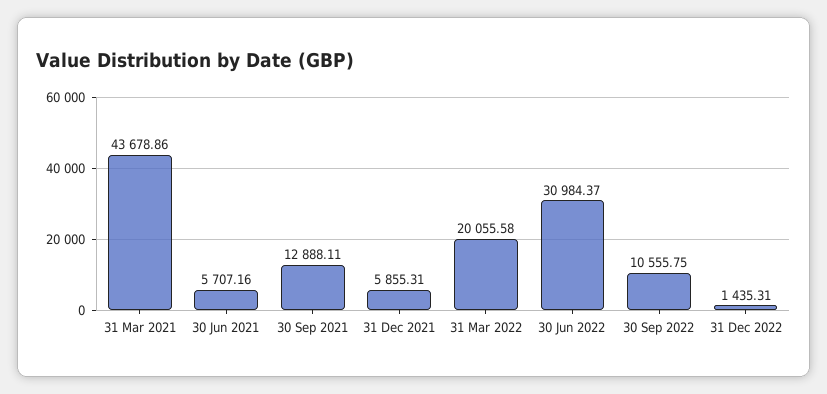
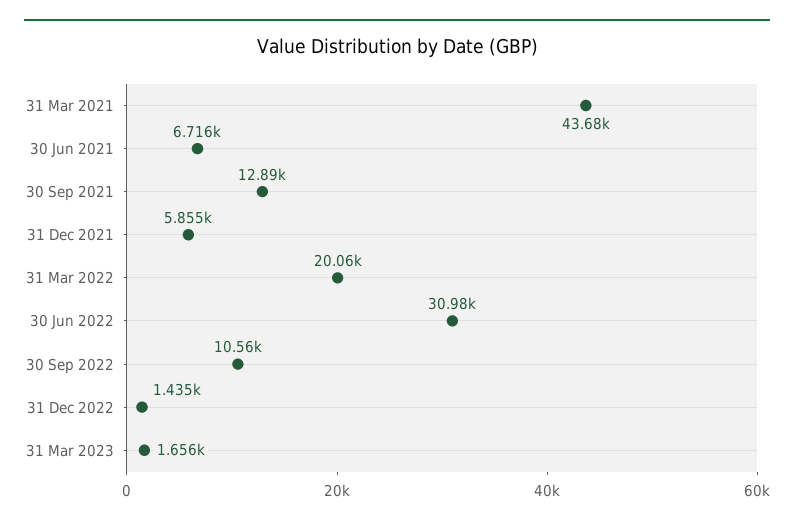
30 Jun 2021: 5707.16 -> 6716
31 Mar 2023: none -> 1656

